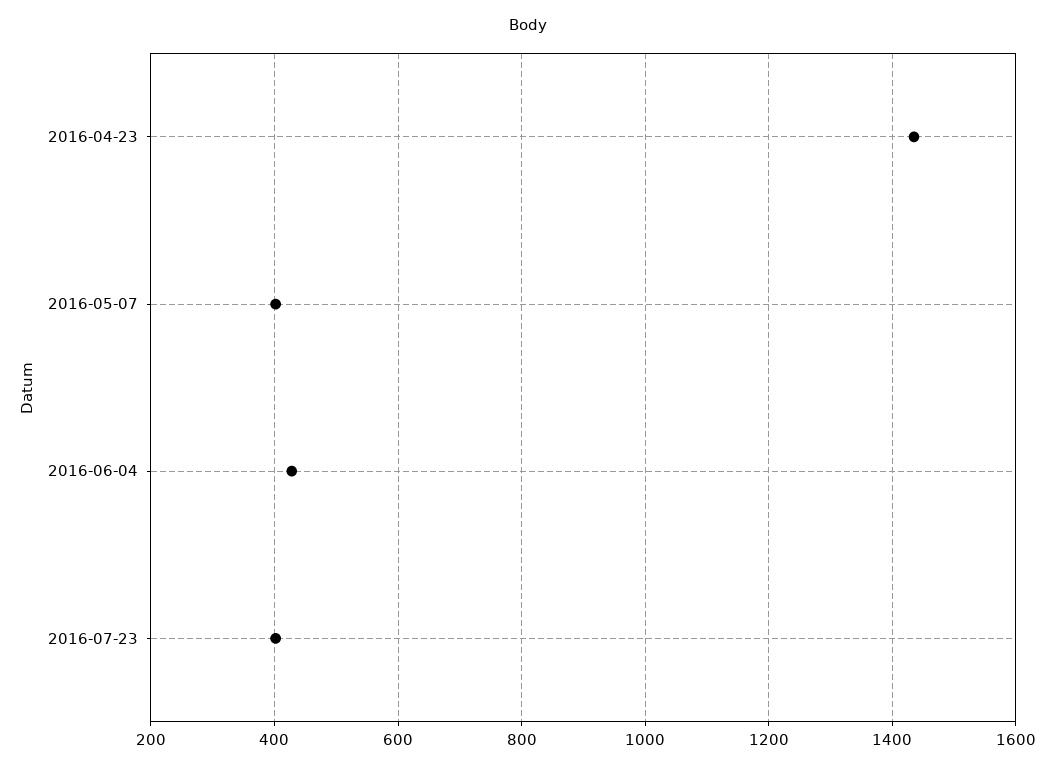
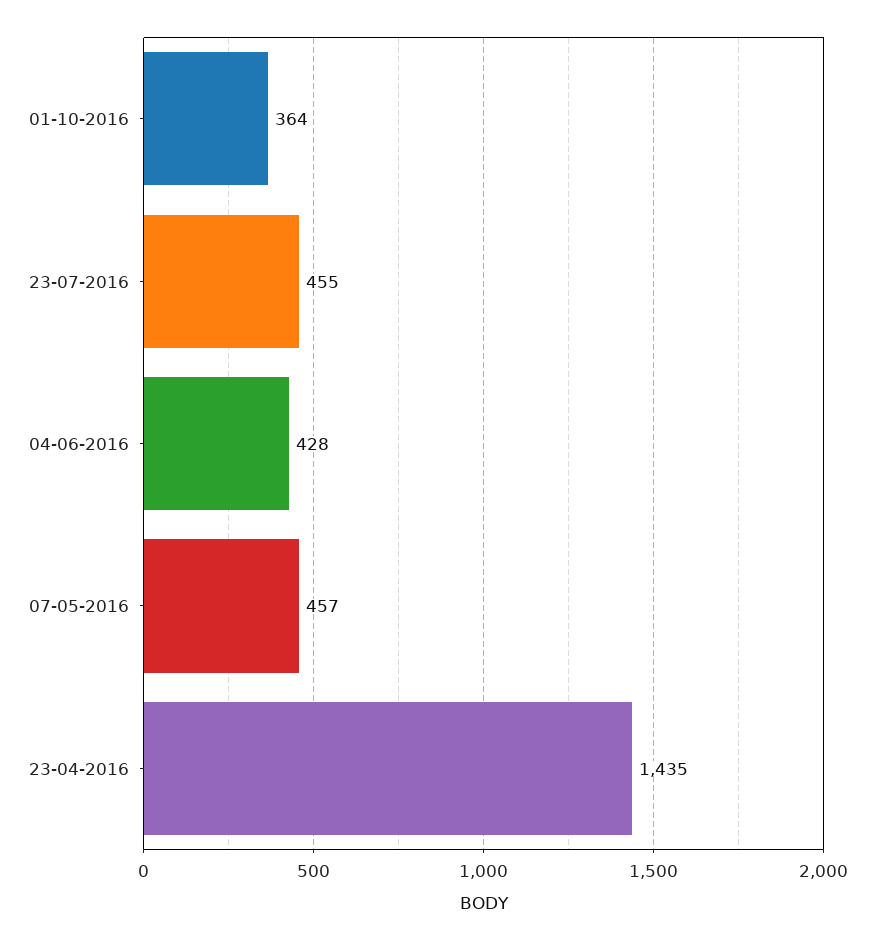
2016-05-07: 400 -> 457
2016-07-23: 400 -> 455
01-10-2016: none -> 364

